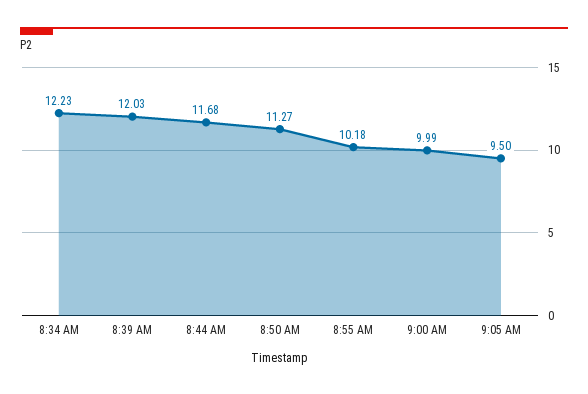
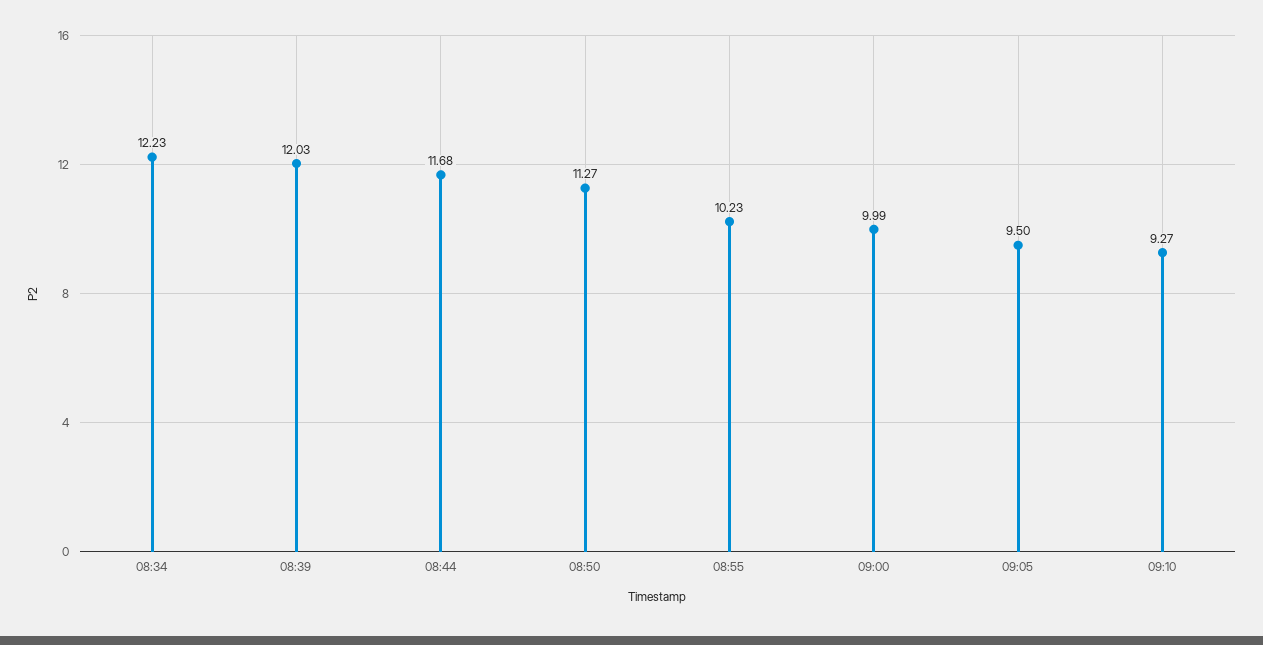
8:55 AM: 10.18 -> 10.23
09:10: none -> 9.27

